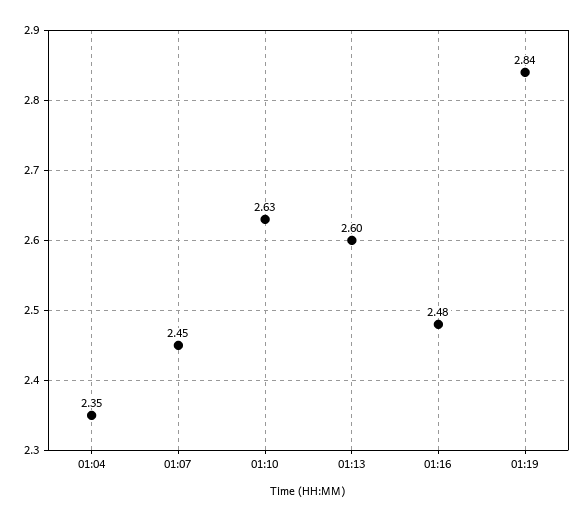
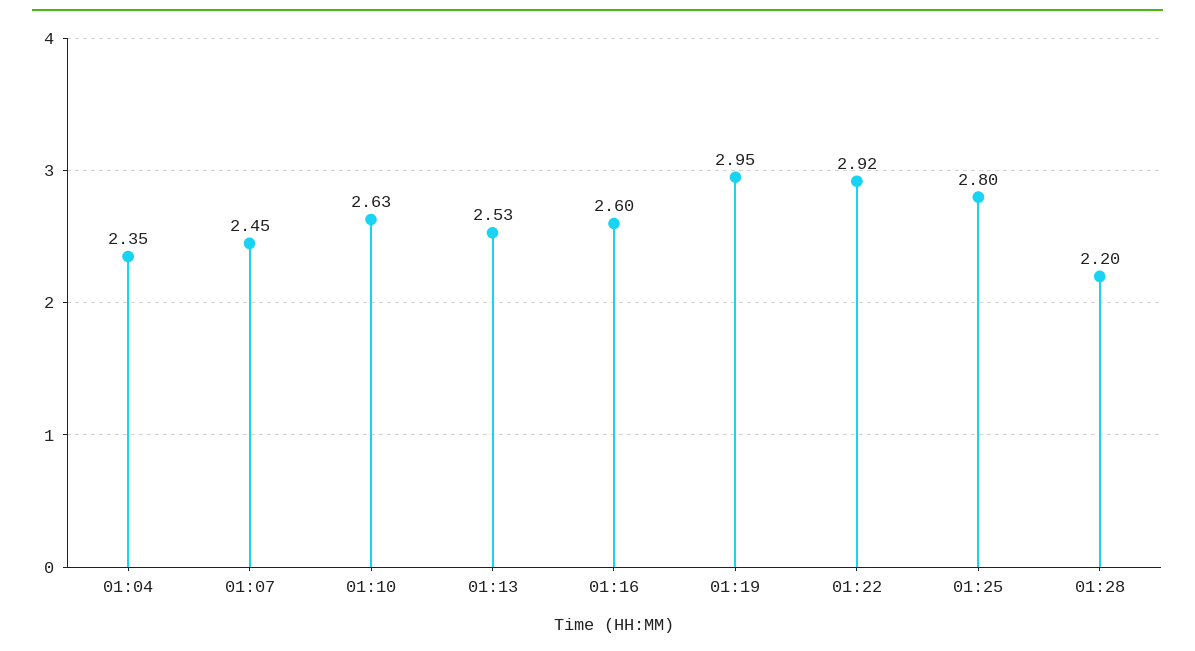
01:13: 2.6 -> 2.53
01:16: 2.48 -> 2.6
01:19: 2.84 -> 2.95
01:22: none -> 2.92
01:25: none -> 2.8
01:28: none -> 2.2

